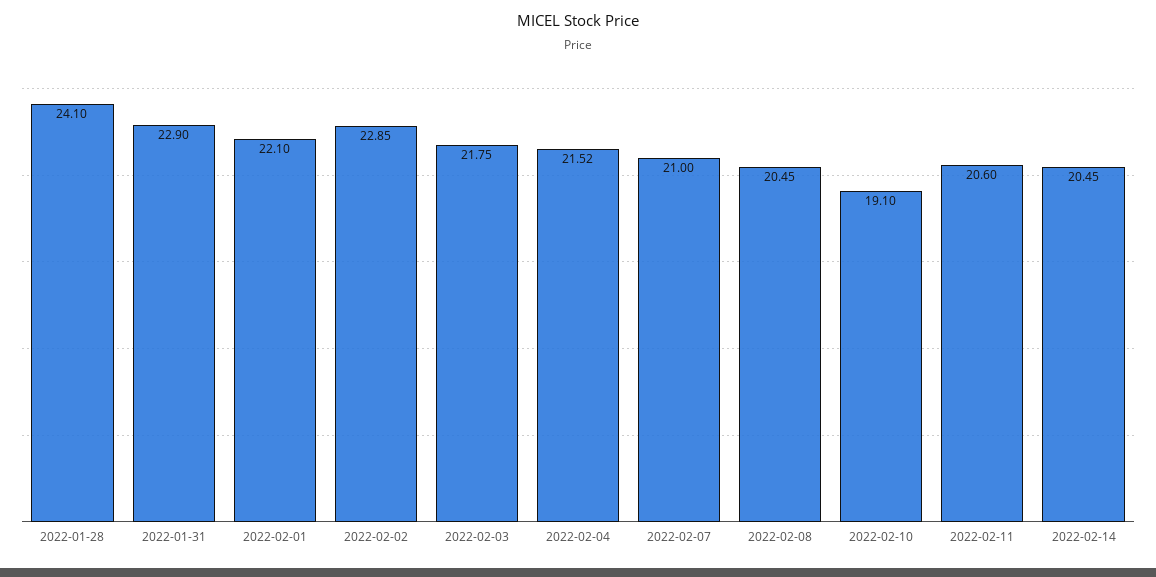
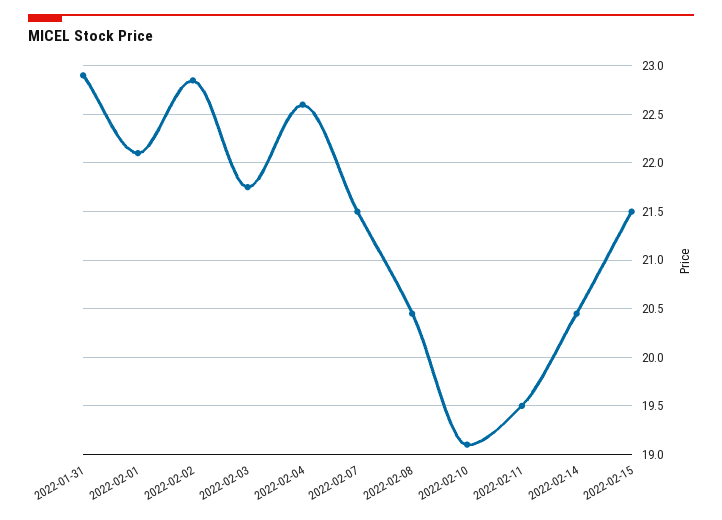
2022-01-28: 24.1 -> none
2022-02-04: 21.52 -> 22.6
2022-02-07: 21 -> 21.5
2022-02-11: 20.6 -> 19.5
2022-02-15: none -> 21.5

